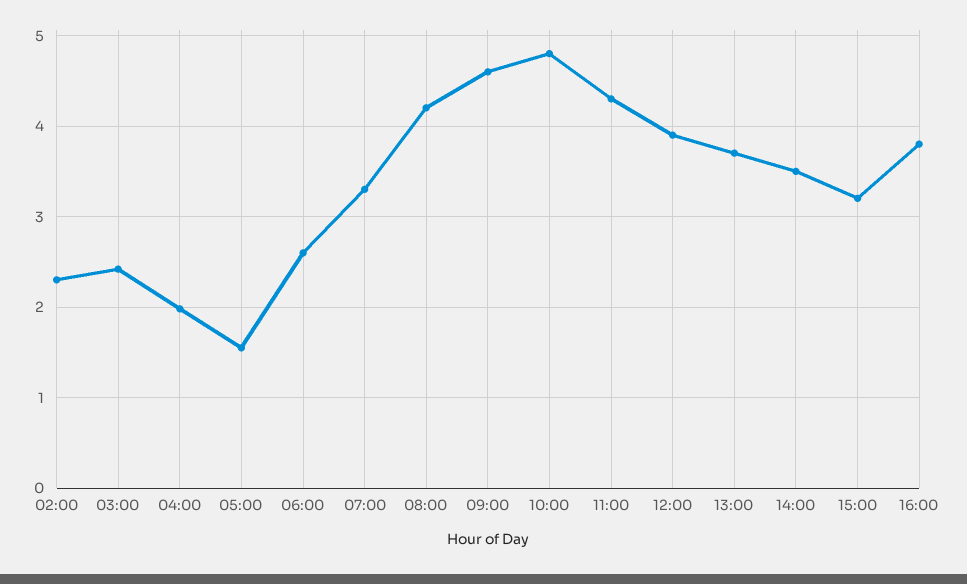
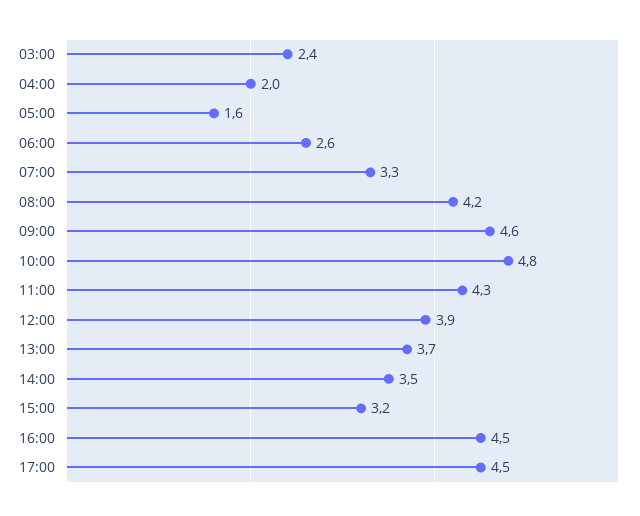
02:00: 2.3 -> none
16:00: 3.8 -> 4.5
17:00: none -> 4.5

